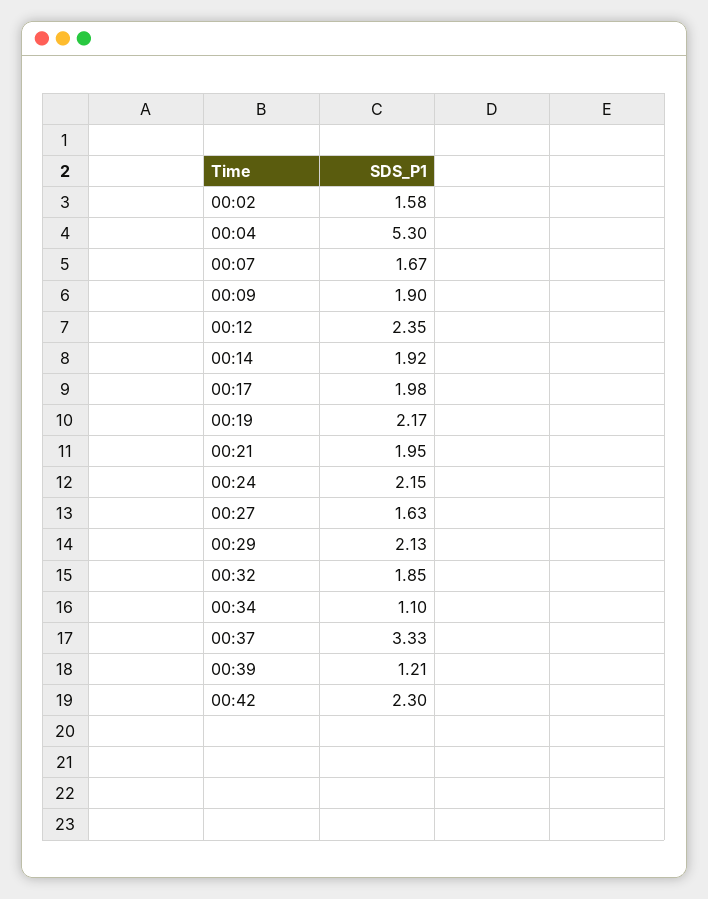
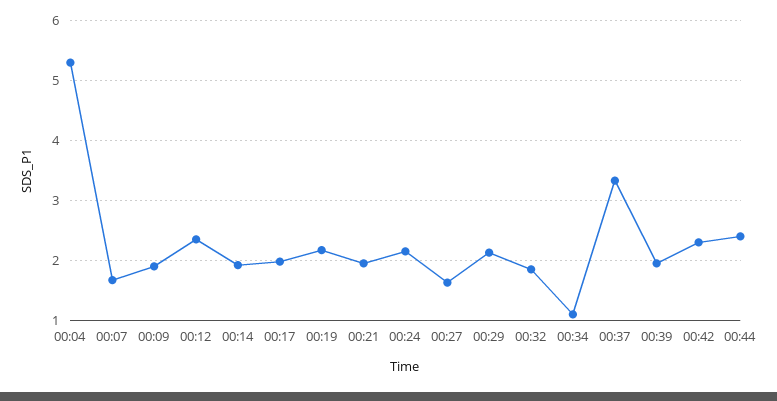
00:02: 1.58 -> none
00:39: 1.21 -> 2
00:44: none -> 2.4

